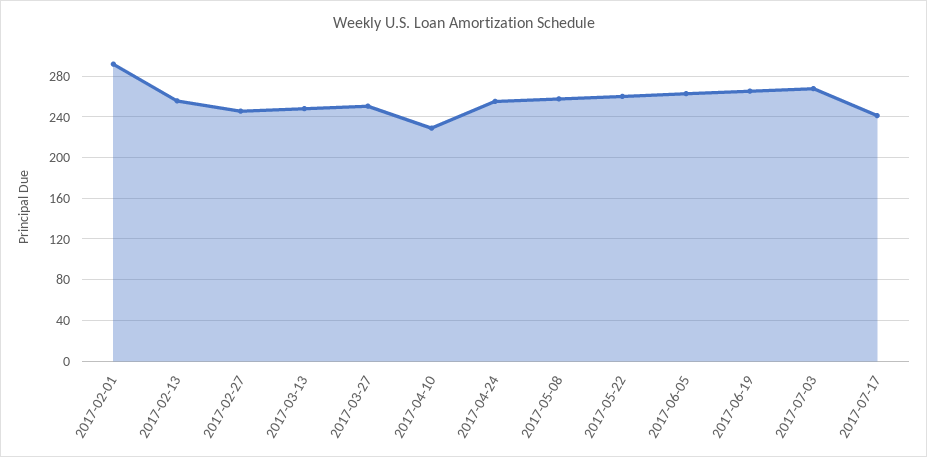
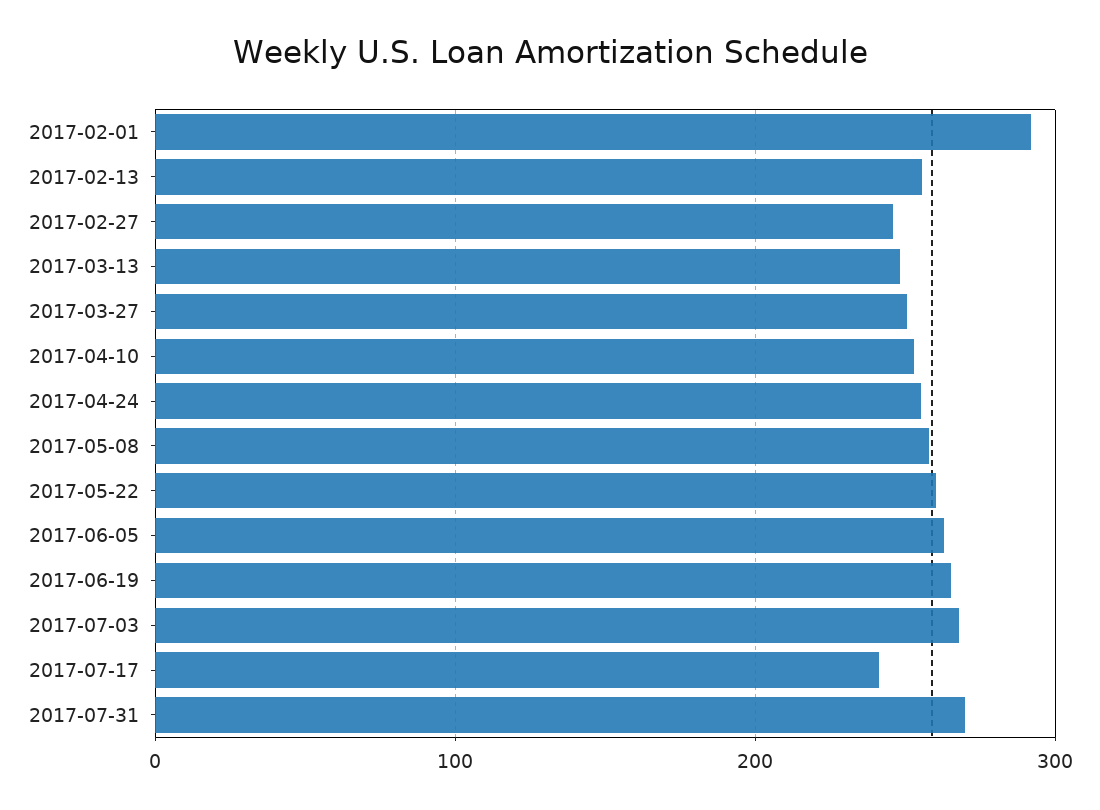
2017-04-10: 230 -> 250
2017-07-31: none -> 270

